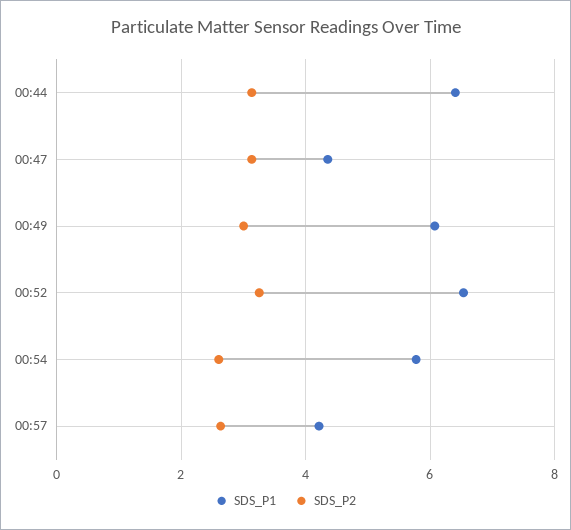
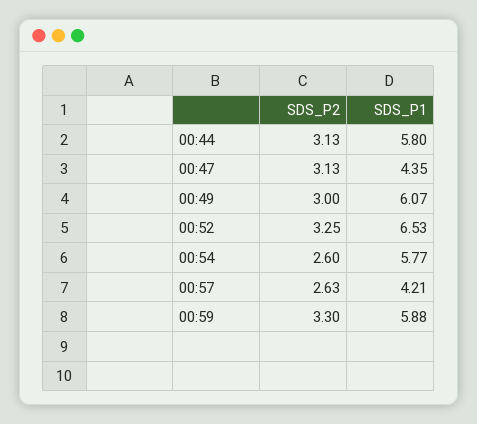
SDS_P1, 00:44: 6.4 -> 5.8
SDS_P2, 00:59: none -> 3.3
SDS_P1, 00:59: none -> 5.88

